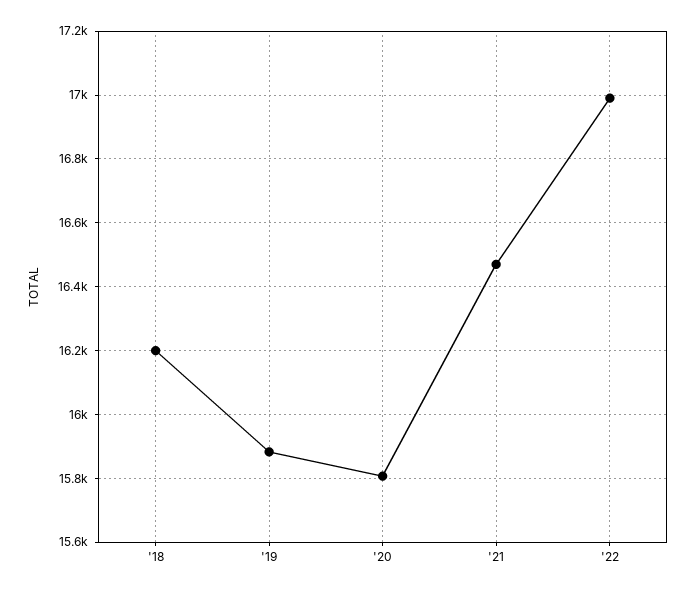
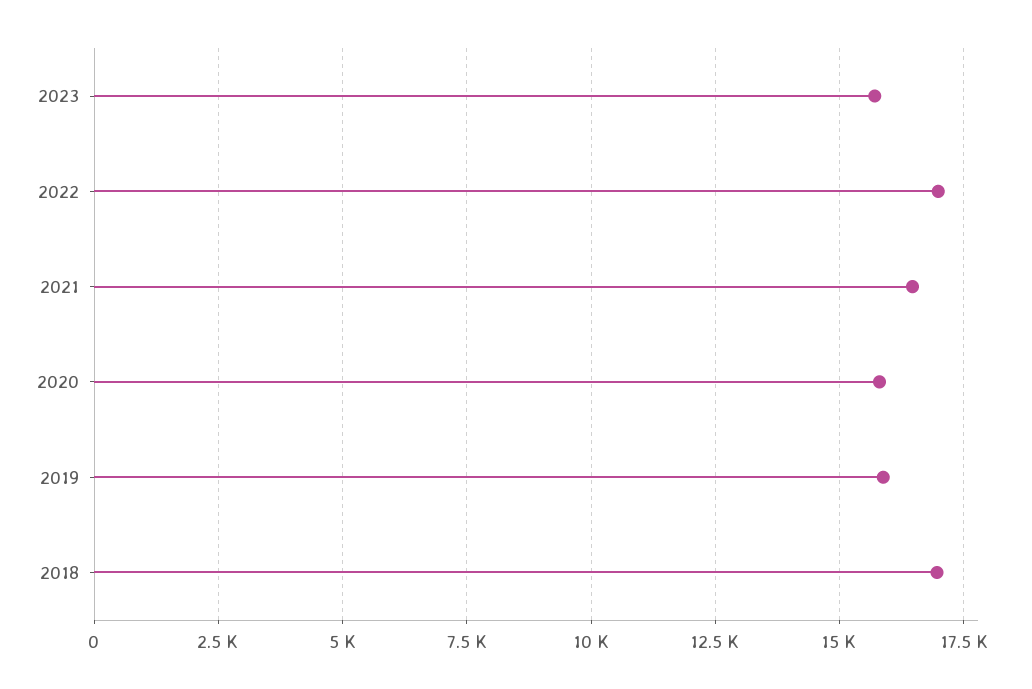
'18: 16200 -> 17000
2023: none -> 15750

